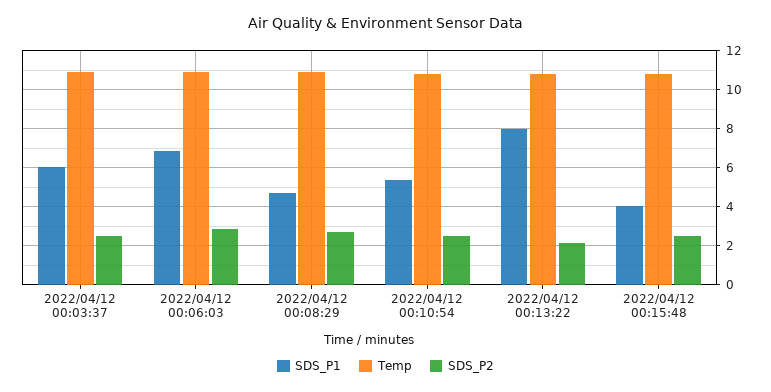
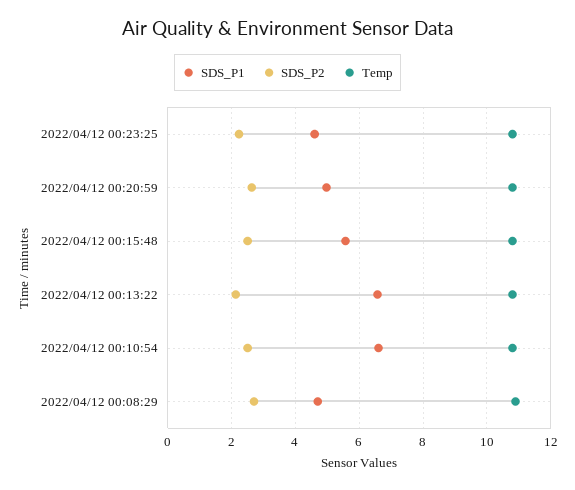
SDS_P1, 2022/04/12 00:03:37: 6 -> none
Temp, 2022/04/12 00:03:37: 11 -> none
SDS_P2, 2022/04/12 00:03:37: 2.5 -> none
SDS_P1, 2022/04/12 00:06:03: 7 -> none
Temp, 2022/04/12 00:06:03: 11 -> none
SDS_P2, 2022/04/12 00:06:03: 3 -> none
SDS_P1, 2022/04/12 00:10:54: 5.5 -> 6.6
SDS_P1, 2022/04/12 00:13:22: 8 -> 6.6
SDS_P1, 2022/04/12 00:15:48: 4 -> 5.6
SDS_P1, 2022/04/12 00:23:25: none -> 4.6
SDS_P2, 2022/04/12 00:23:25: none -> 2.2
Temp, 2022/04/12 00:23:25: none -> 10.8
SDS_P1, 2022/04/12 00:20:59: none -> 5
SDS_P2, 2022/04/12 00:20:59: none -> 2.6
Temp, 2022/04/12 00:20:59: none -> 10.8

